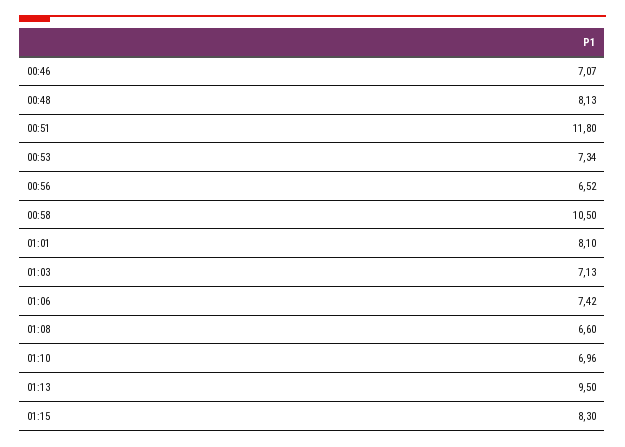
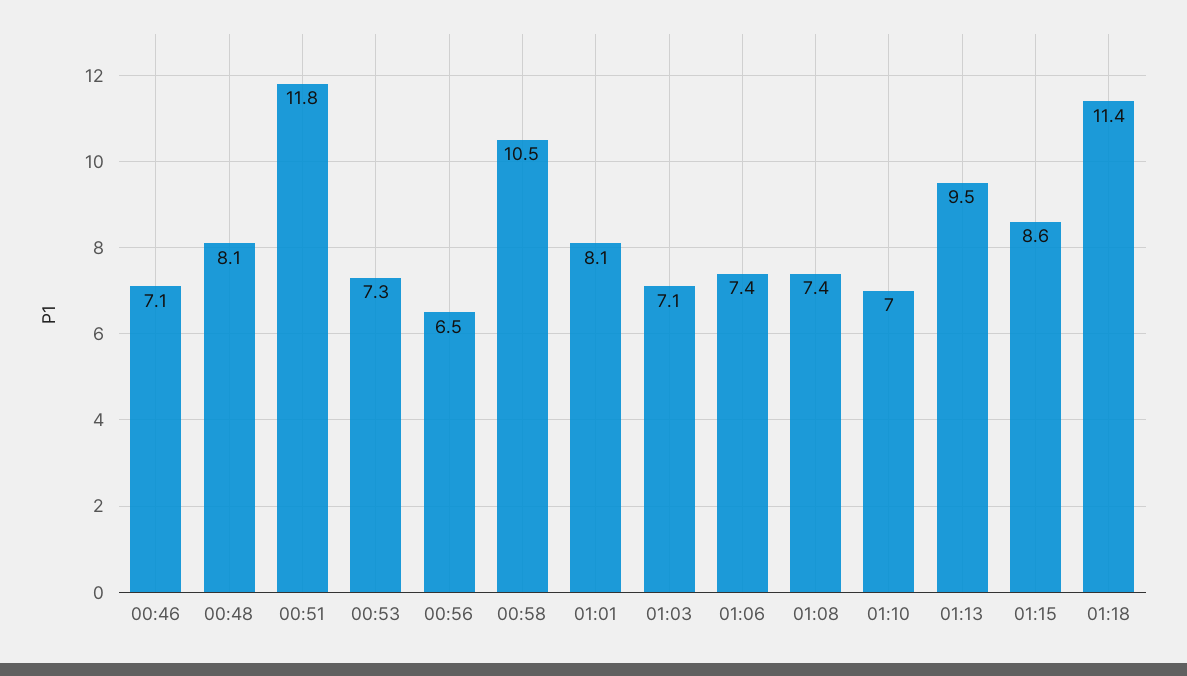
01:08: 6.6 -> 7.4
01:15: 8.3 -> 8.6
01:18: none -> 11.4

